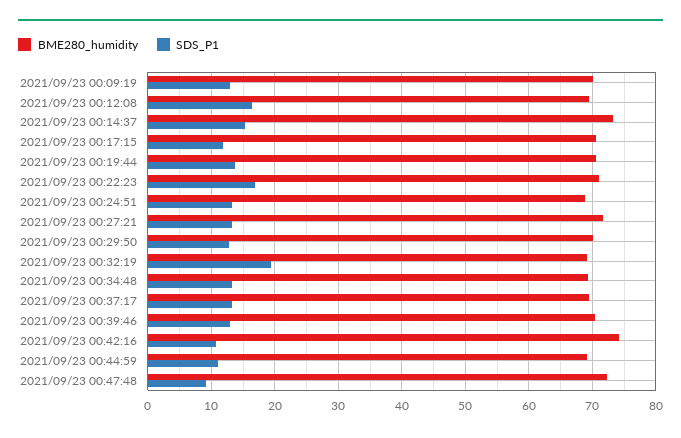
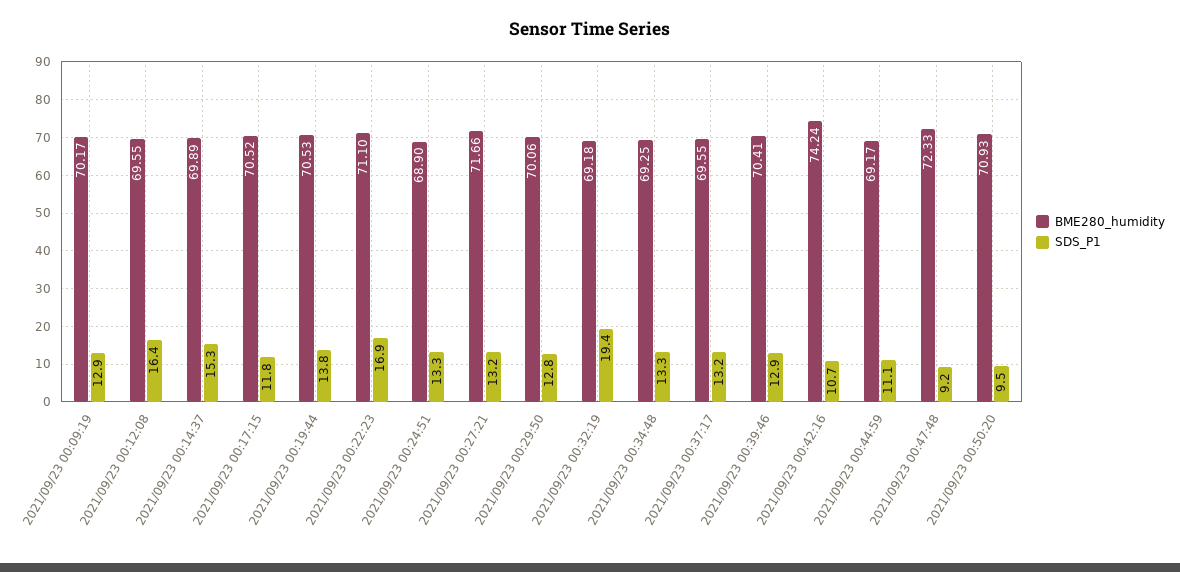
BME280_humidity, 2021/09/23 00:14:37: 73 -> 69.89
BME280_humidity, 2021/09/23 00:50:20: none -> 70.93
SDS_P1, 2021/09/23 00:50:20: none -> 9.5

